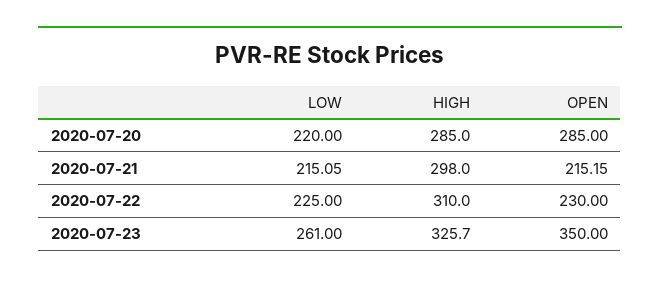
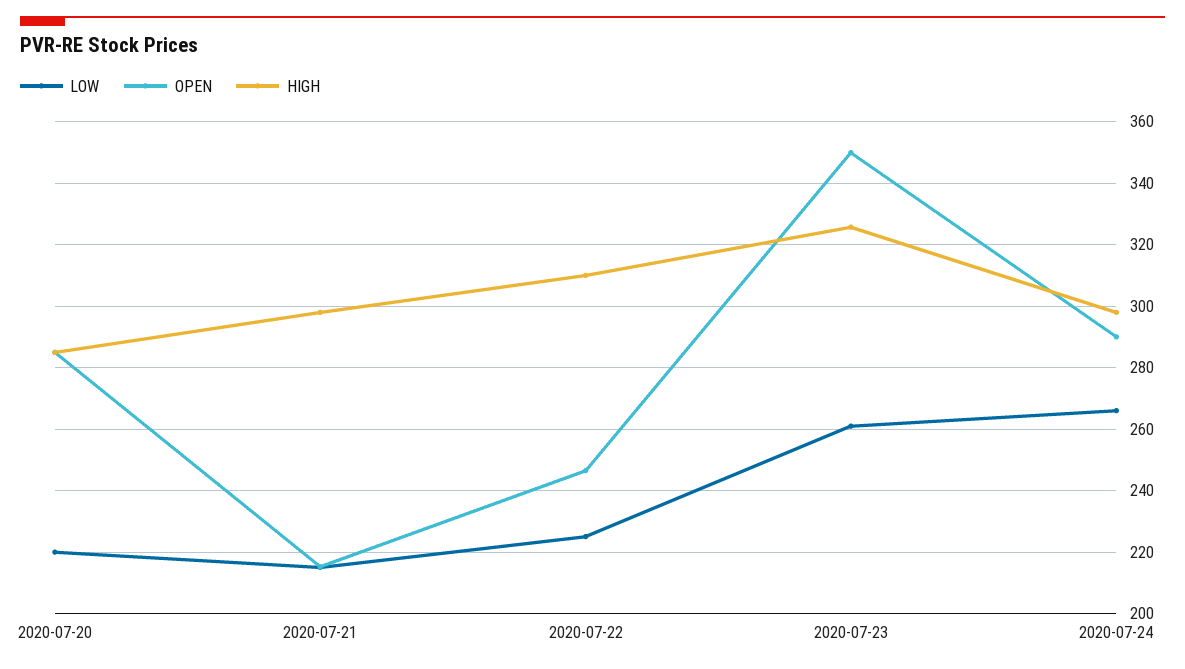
OPEN, 2020-07-22: 230 -> 246
LOW, 2020-07-24: none -> 266
OPEN, 2020-07-24: none -> 290
HIGH, 2020-07-24: none -> 298

